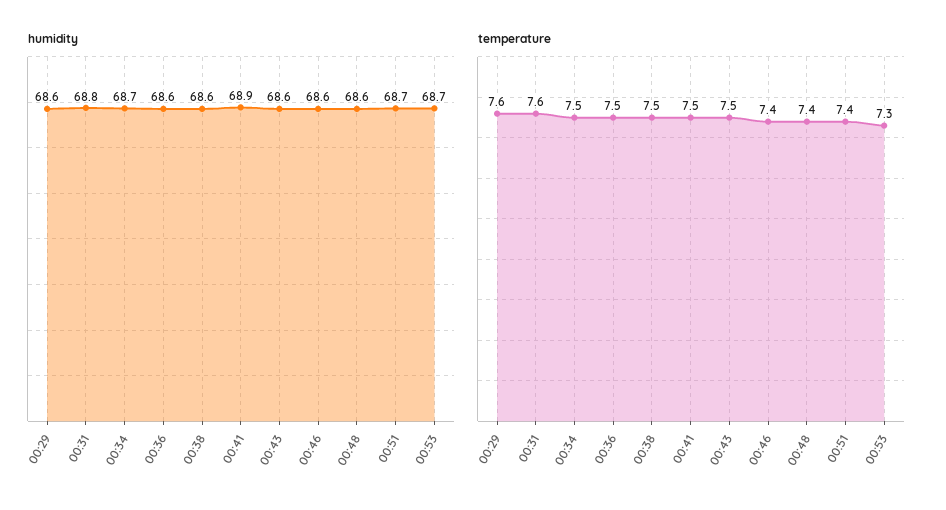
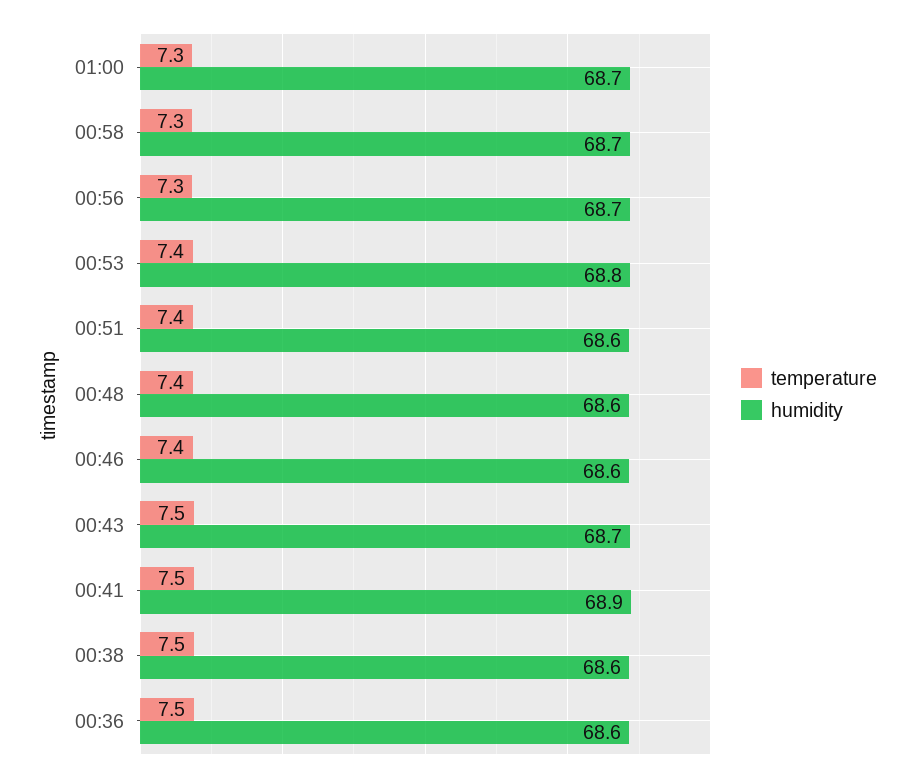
humidity, 00:29: 68.6 -> none
humidity, 00:31: 68.8 -> none
humidity, 00:34: 68.7 -> none
humidity, 00:43: 68.6 -> 68.7
humidity, 00:51: 68.7 -> 68.6
humidity, 00:53: 68.7 -> 68.8
temperature, 00:29: 7.6 -> none
temperature, 00:31: 7.6 -> none
temperature, 00:34: 7.5 -> none
temperature, 00:53: 7.3 -> 7.4
temperature, 01:00: none -> 7.3
humidity, 01:00: none -> 68.7
temperature, 00:58: none -> 7.3
humidity, 00:58: none -> 68.7
temperature, 00:56: none -> 7.3
humidity, 00:56: none -> 68.7

